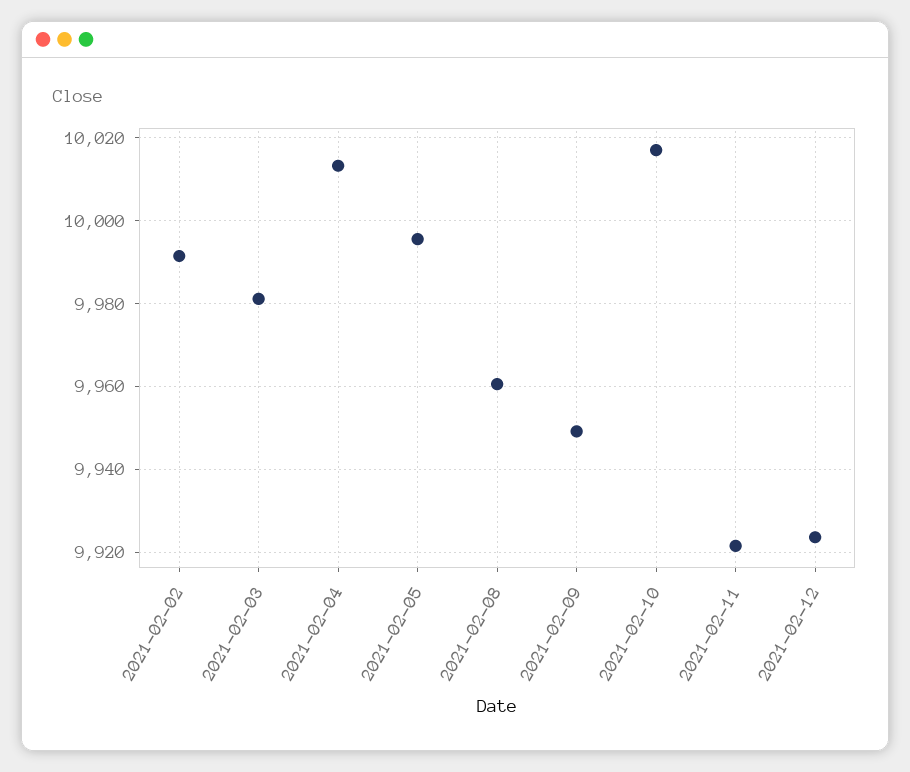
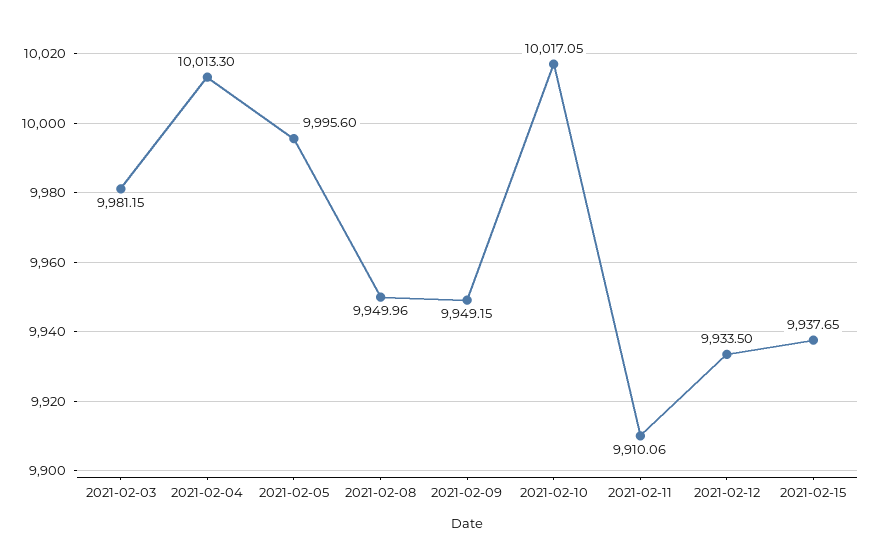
2021-02-02: 9992 -> none
2021-02-08: 9960 -> 9949.96
2021-02-11: 9922 -> 9910.06
2021-02-12: 9924 -> 9933.5
2021-02-15: none -> 9937.65

